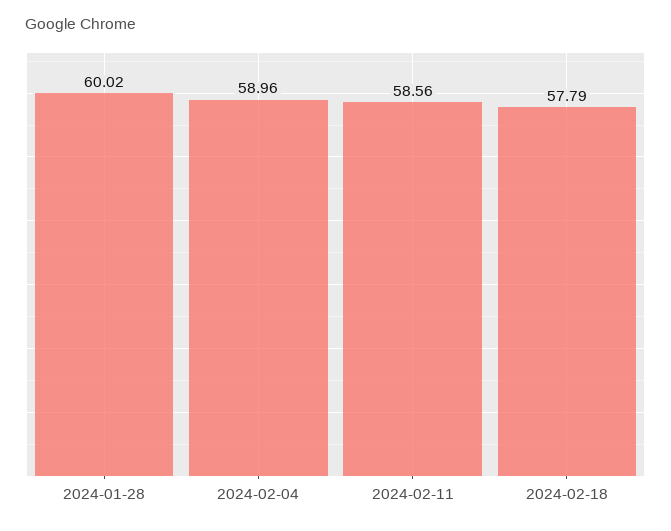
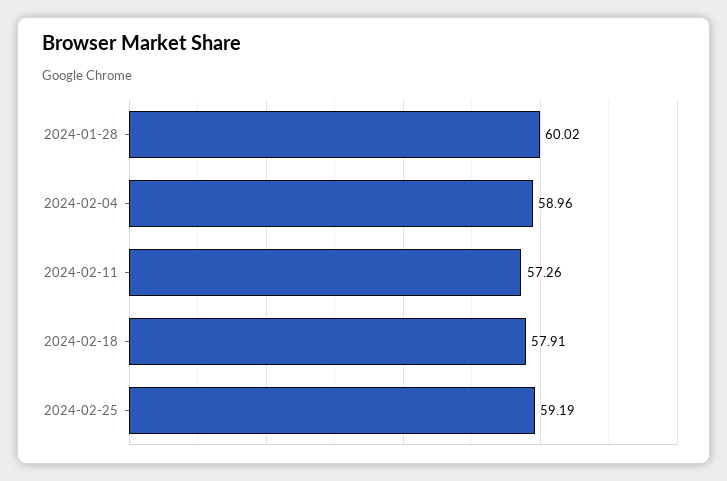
2024-02-11: 58.56 -> 57.26
2024-02-18: 57.79 -> 57.91
2024-02-25: none -> 59.19

